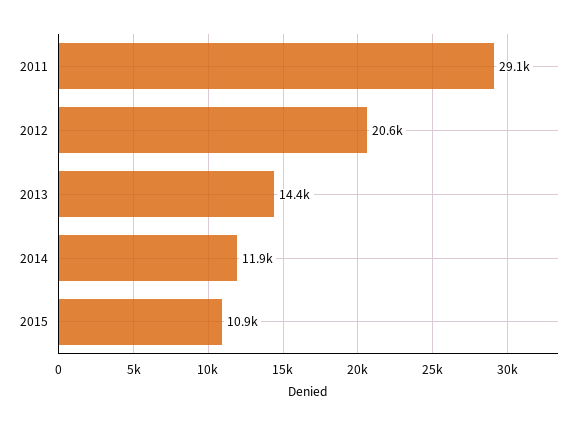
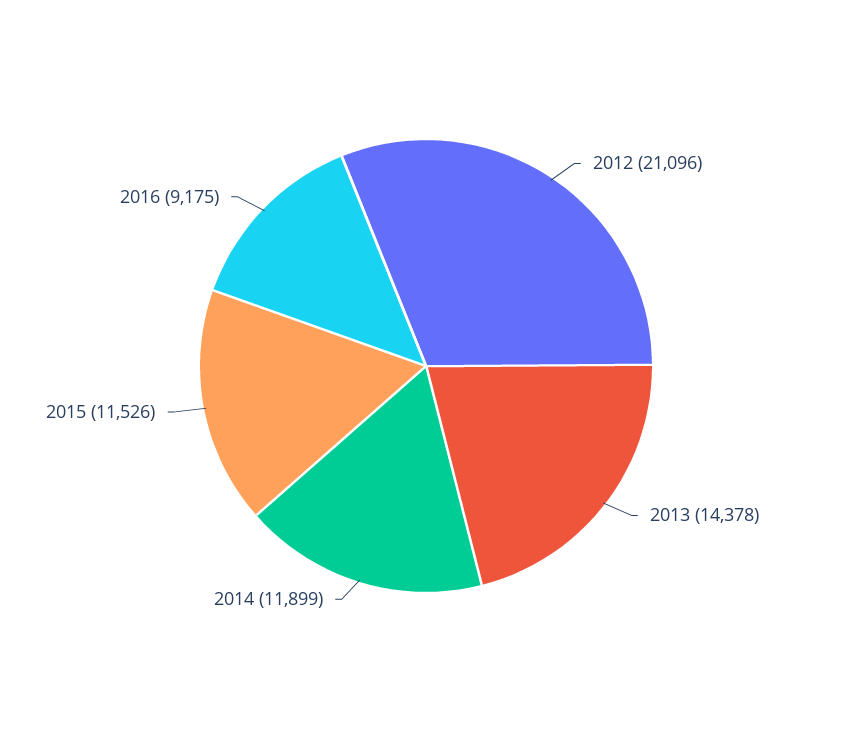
2011: 29100 -> none
2012: 20600 -> 21096
2015: 10900 -> 11526
2016: none -> 9175

